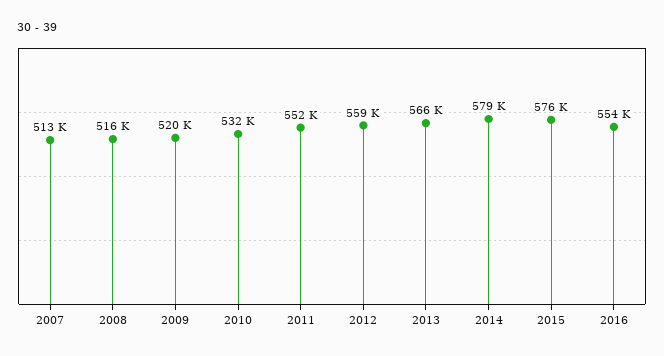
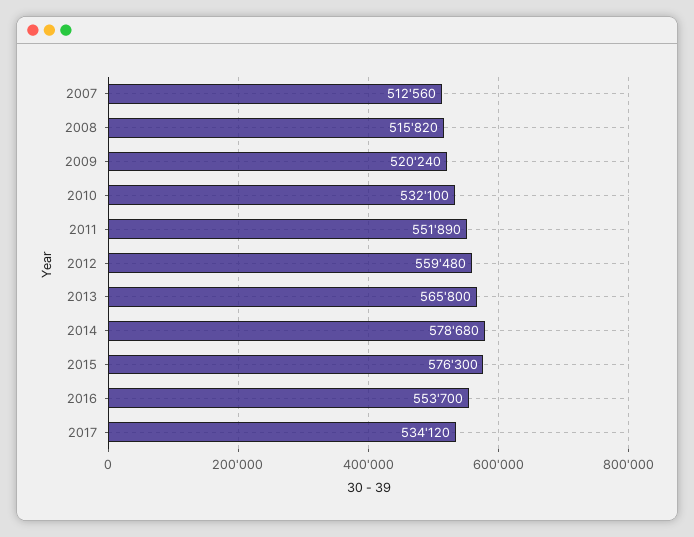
2017: none -> 534120

